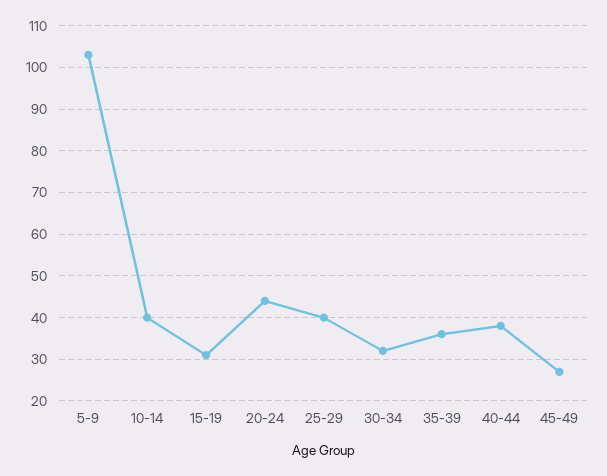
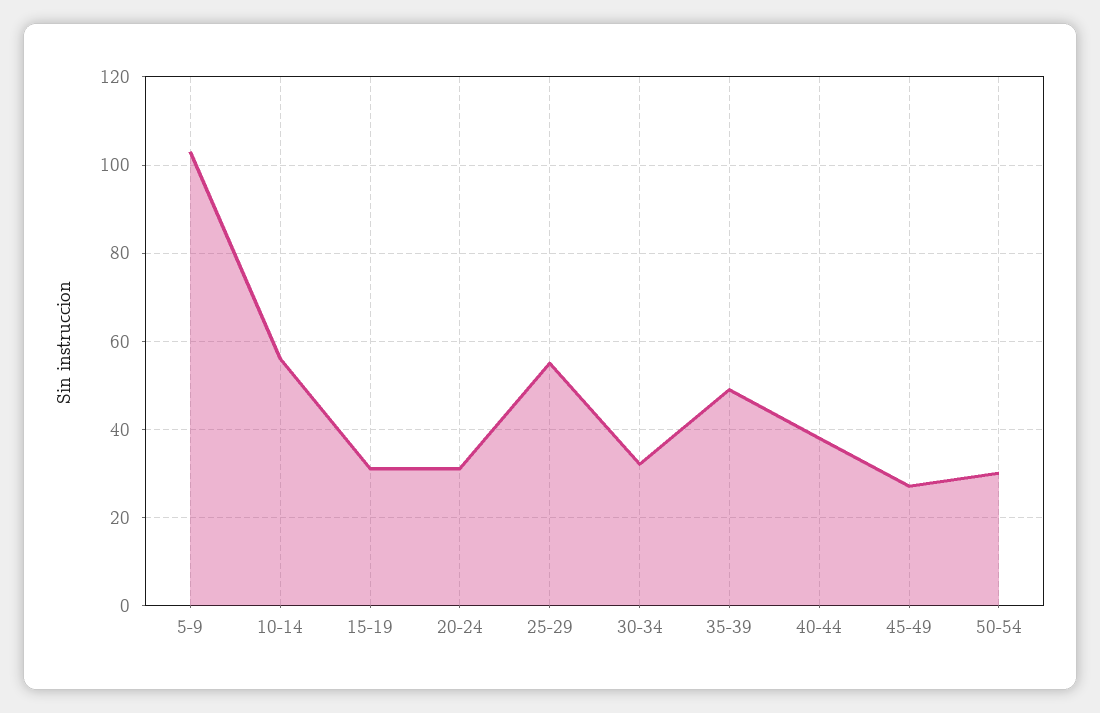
10-14: 40 -> 55
20-24: 45 -> 30
25-29: 40 -> 55
35-39: 35 -> 50
50-54: none -> 30

